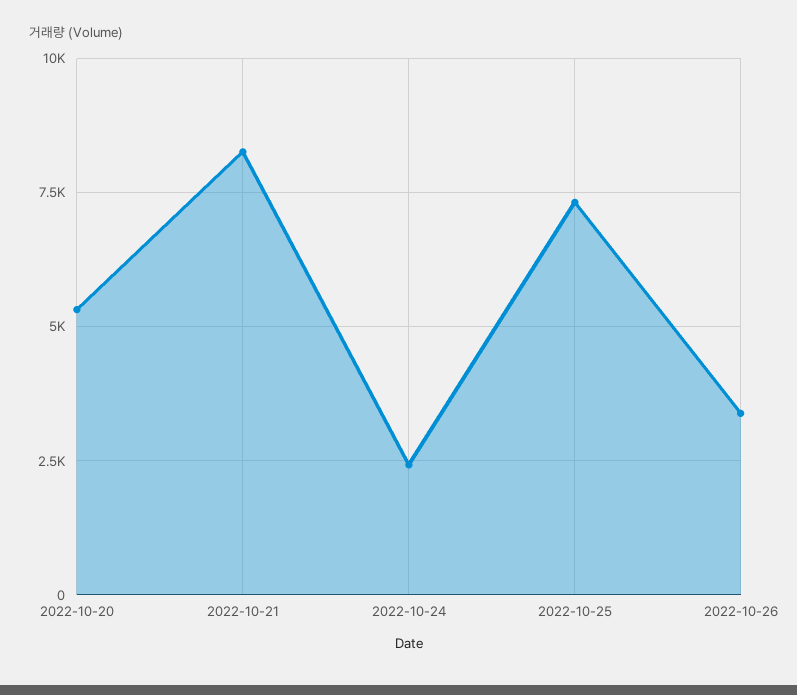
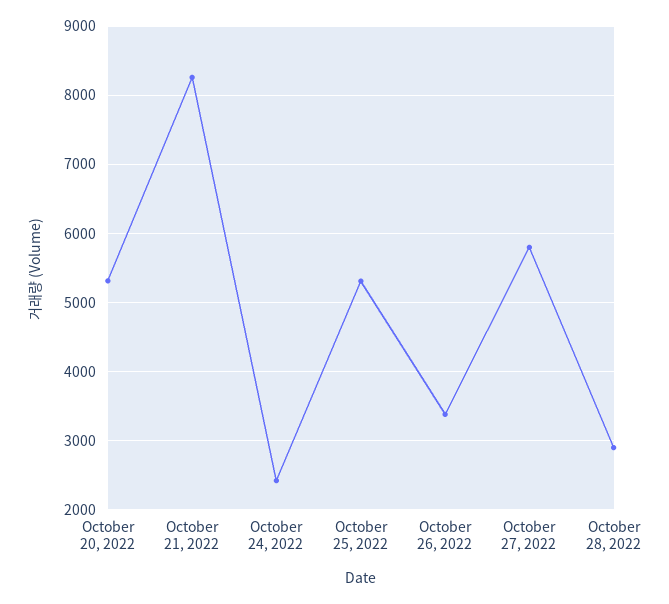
2022-10-25: 7250 -> 5300
October 27, 2022: none -> 5800
October 28, 2022: none -> 2900

